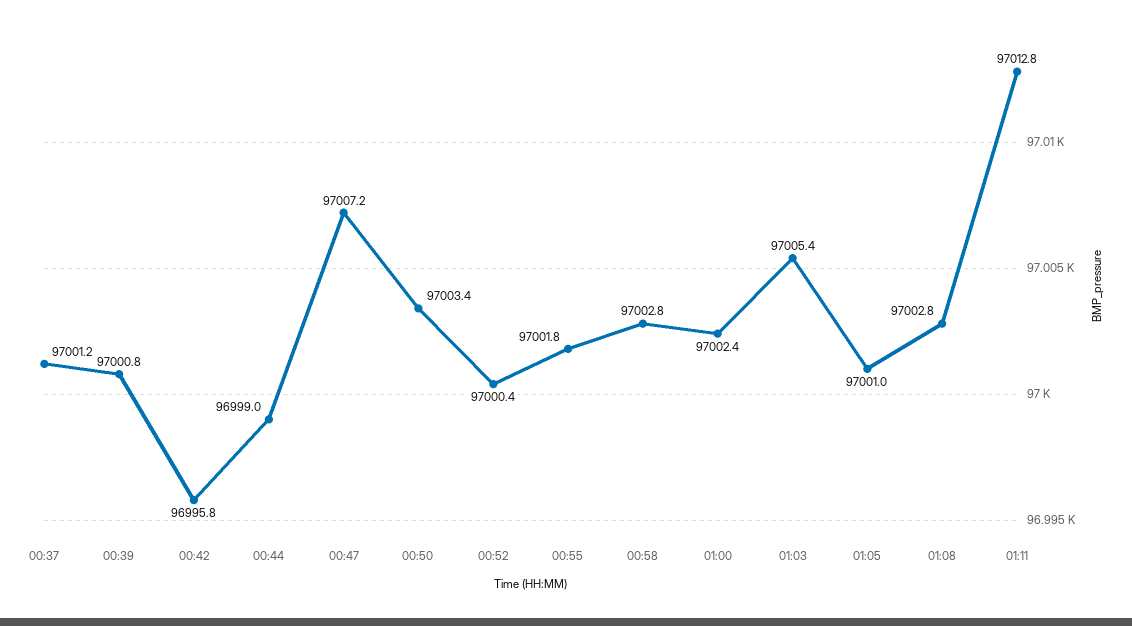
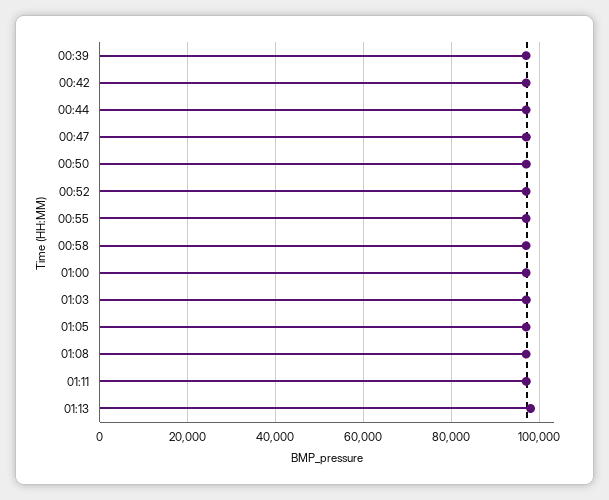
00:37: 97001.2 -> none
01:13: none -> 98000

